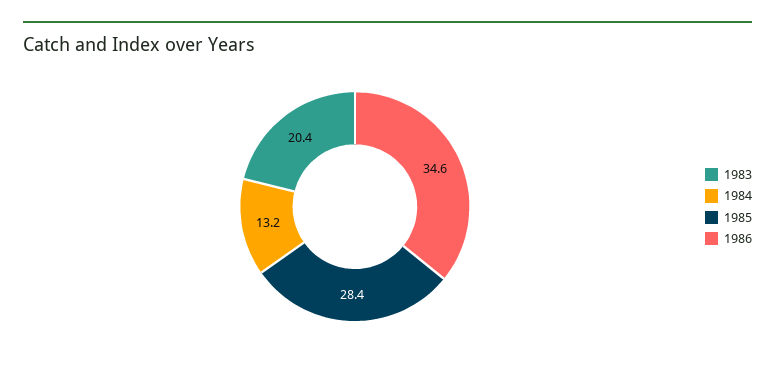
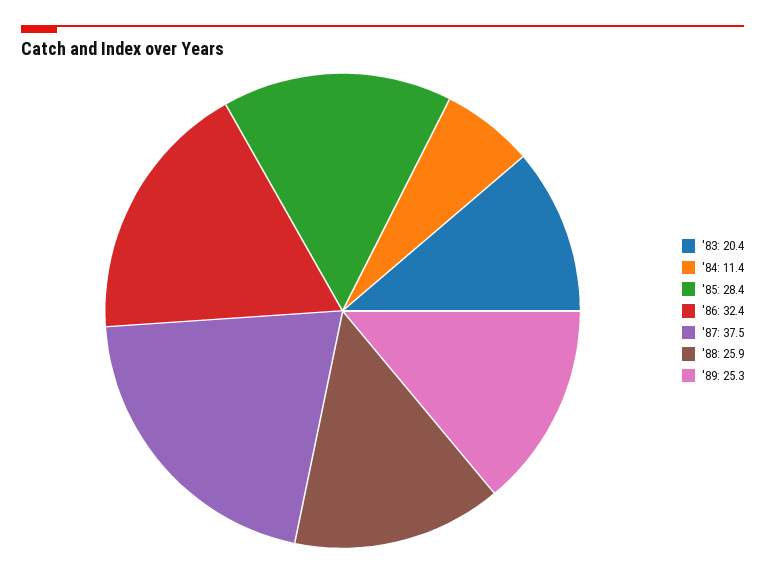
1984: 13.2 -> 11.4
1986: 34.6 -> 32.4
'87: none -> 37.5
'88: none -> 25.9
'89: none -> 25.3

